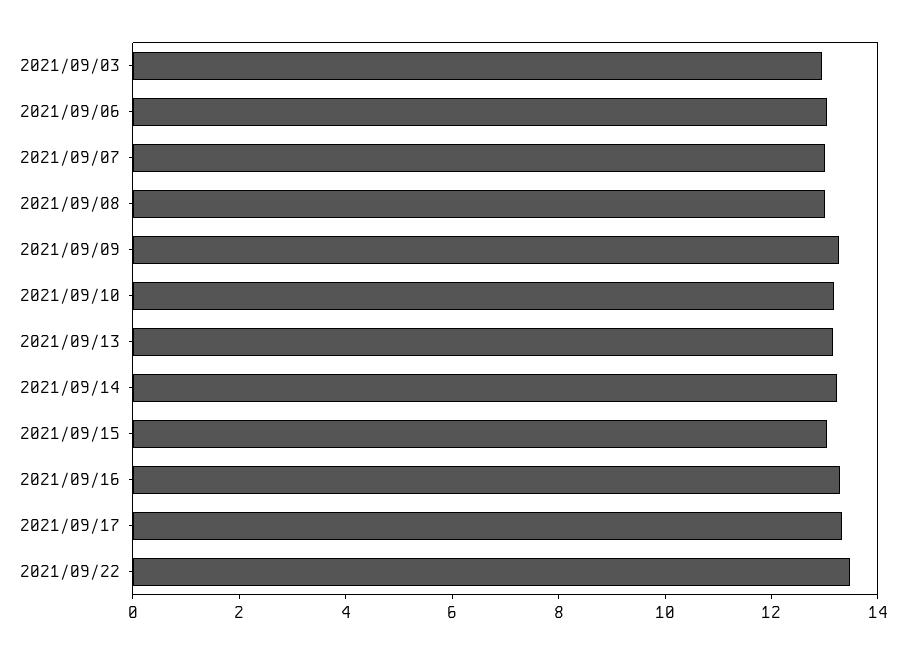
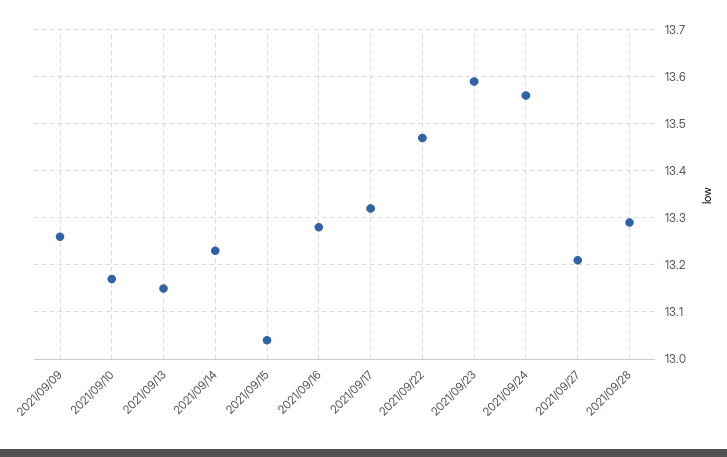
2021/09/03: 13 -> none
2021/09/06: 13 -> none
2021/09/07: 13 -> none
2021/09/08: 13 -> none
2021/09/23: none -> 13.6
2021/09/24: none -> 13.55
2021/09/27: none -> 13.2
2021/09/28: none -> 13.3

